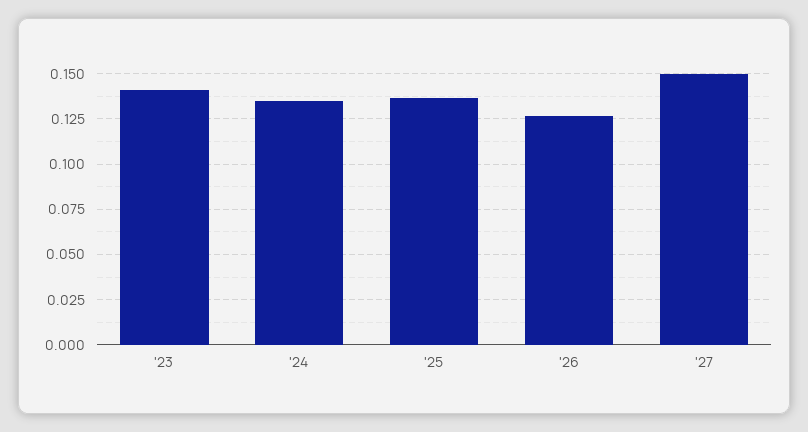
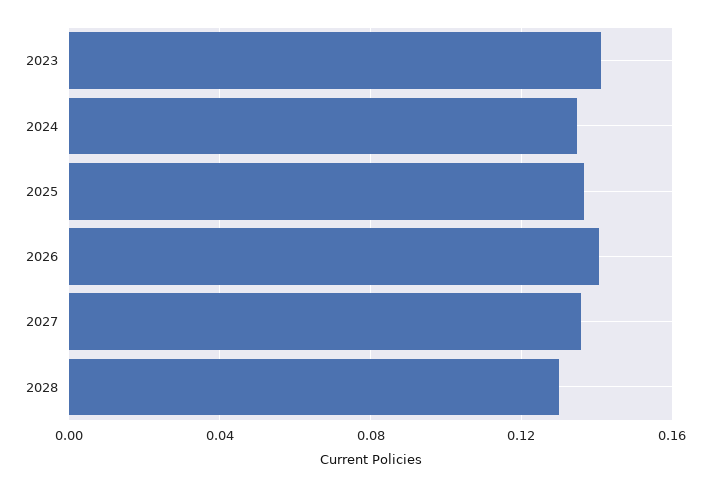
'26: 0.125 -> 0.14
'27: 0.15 -> 0.135
2028: none -> 0.13

